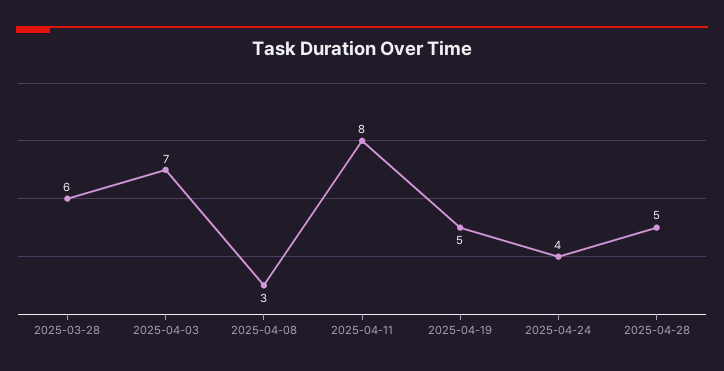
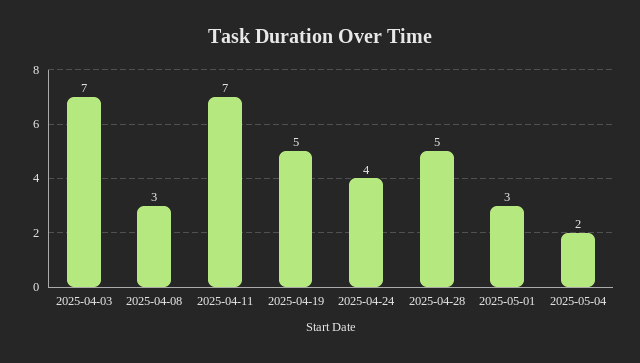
2025-03-28: 6 -> none
2025-04-11: 8 -> 7
2025-05-01: none -> 3
2025-05-04: none -> 2

